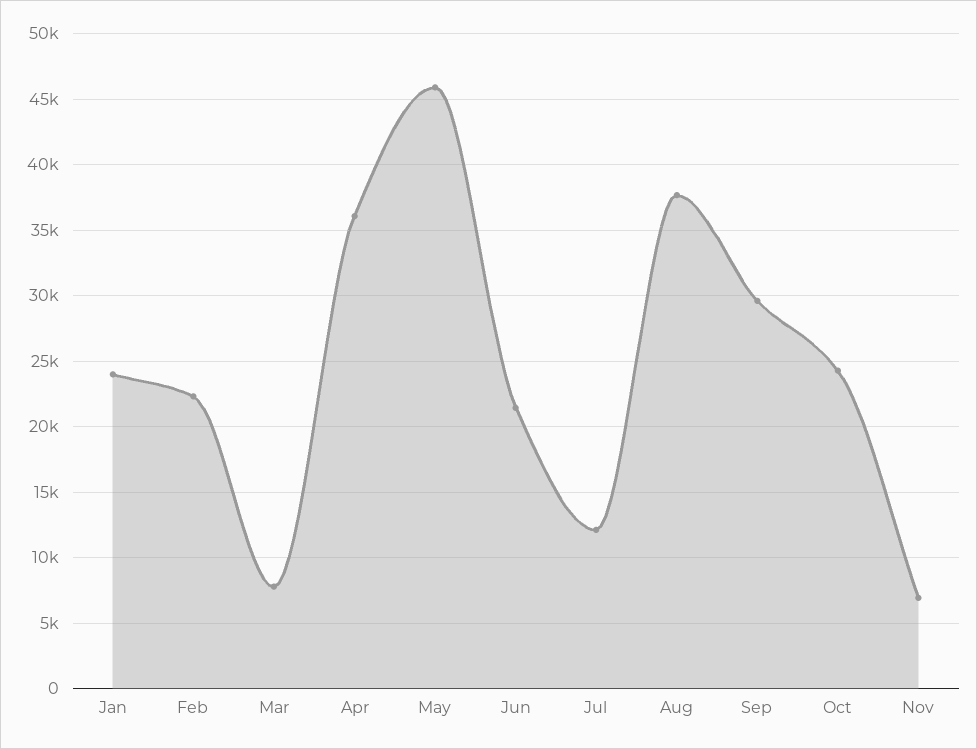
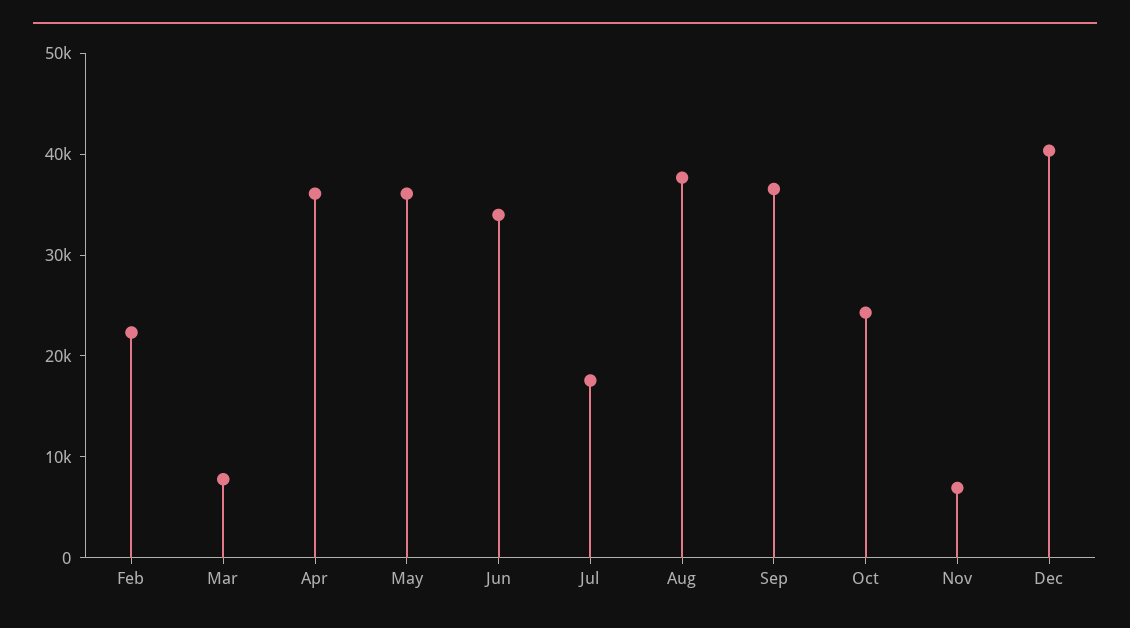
Jan: 24000 -> none
May: 46000 -> 36000
Jun: 21500 -> 34000
Jul: 12000 -> 18000
Sep: 29500 -> 36000
Dec: none -> 40000

